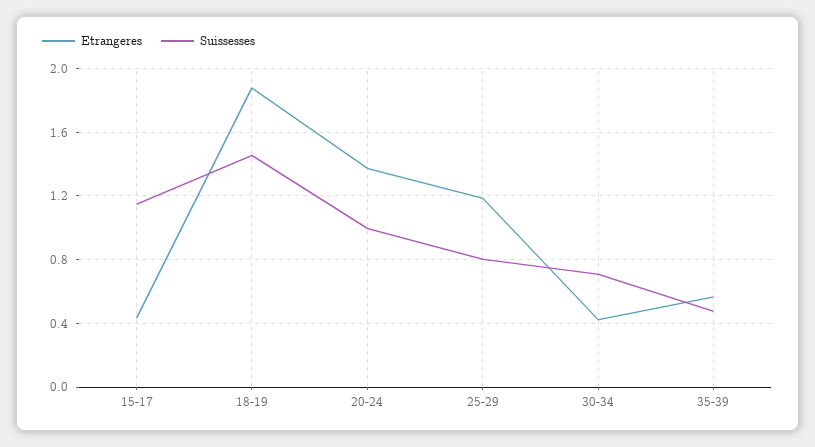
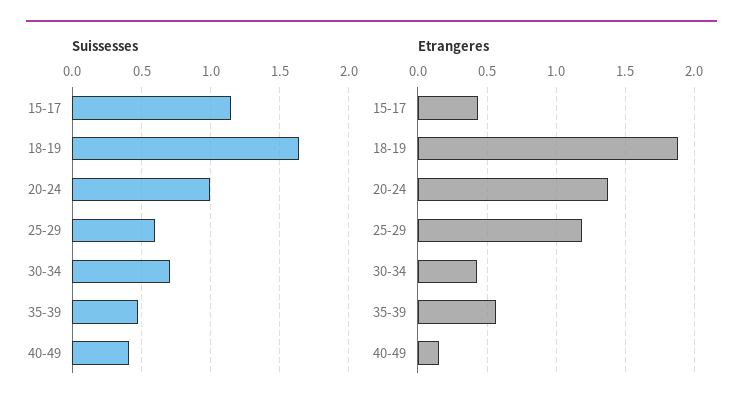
Suissesses, 18-19: 1.45 -> 1.65
Suissesses, 25-29: 0.8 -> 0.6
Suissesses, 40-49: none -> 0.4
Etrangeres, 40-49: none -> 0.15

